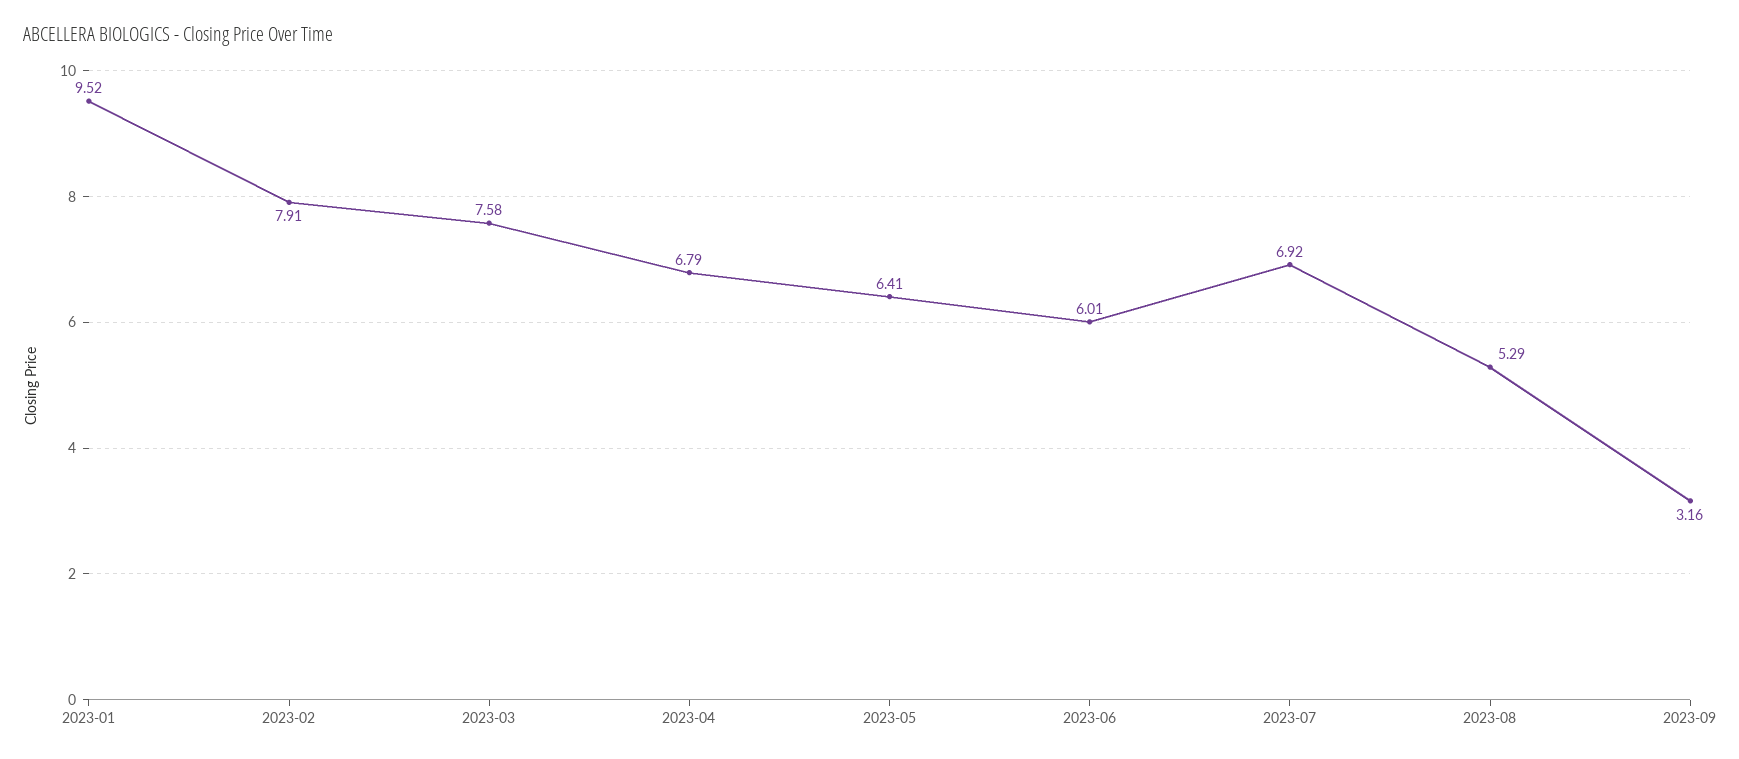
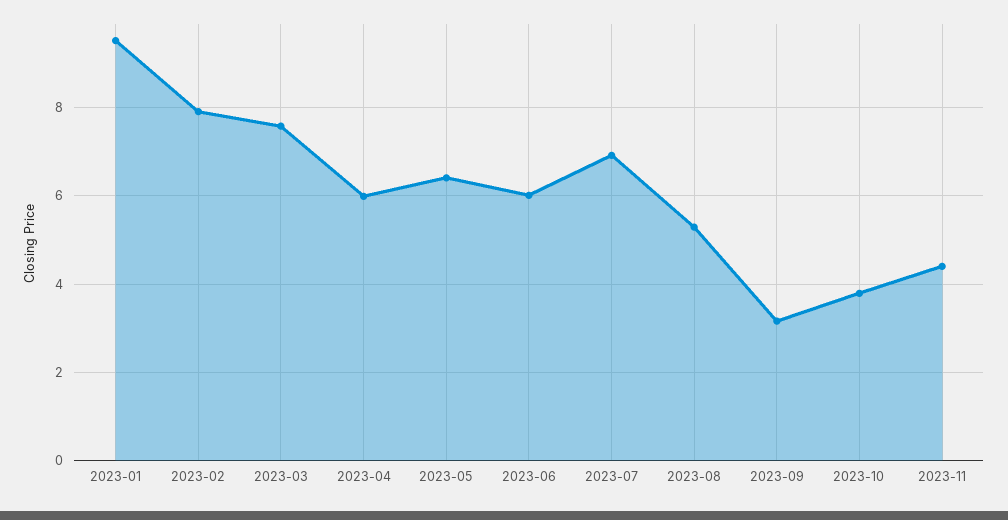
2023-04: 6.79 -> 6
2023-10: none -> 3.8
2023-11: none -> 4.4

